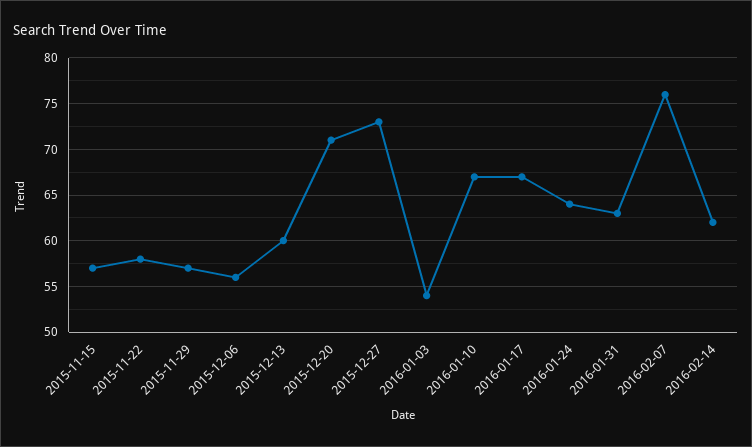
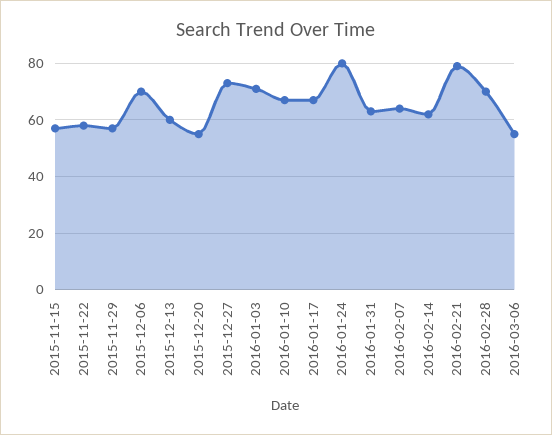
2015-12-06: 56 -> 70
2015-12-20: 71 -> 55
2016-01-03: 54 -> 70
2016-01-24: 64 -> 80
2016-02-07: 76 -> 65
2016-02-21: none -> 80
2016-02-28: none -> 70
2016-03-06: none -> 55

